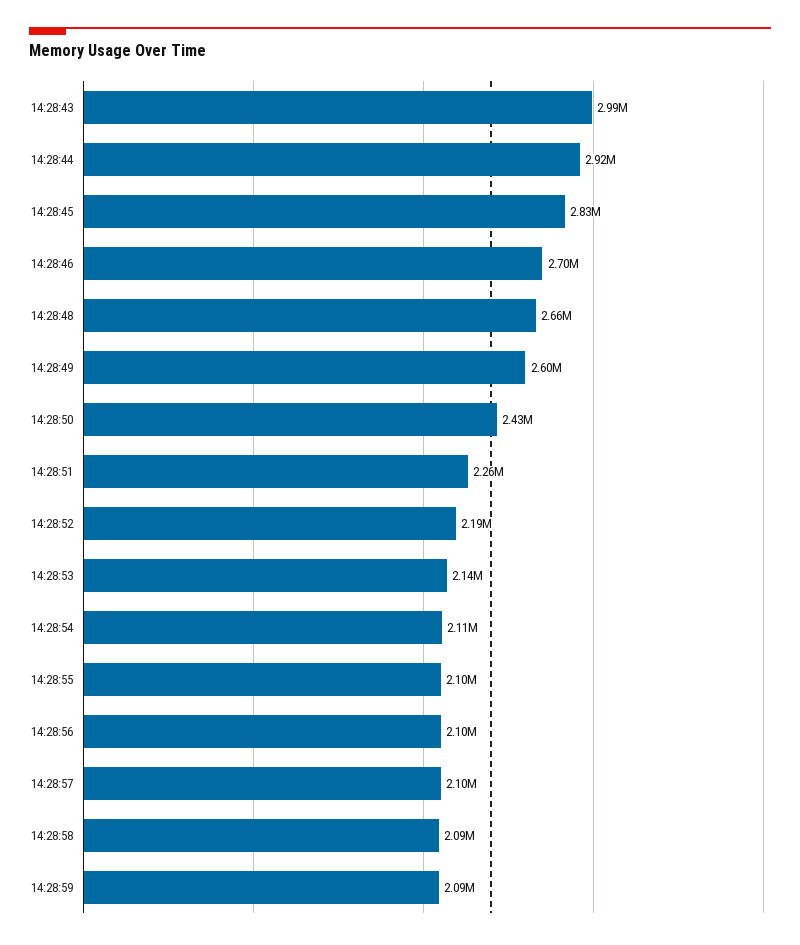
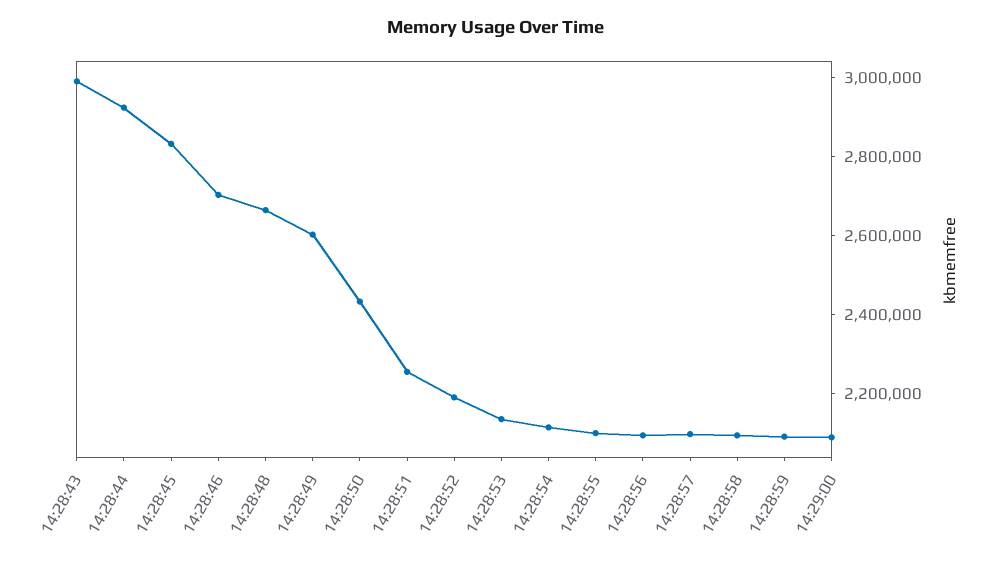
14:29:00: none -> 2100000

